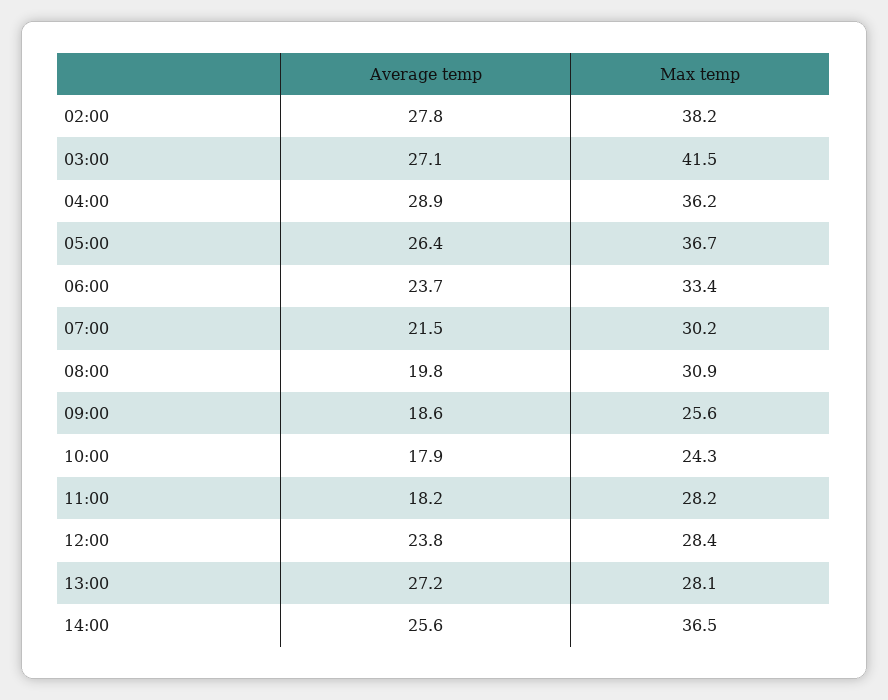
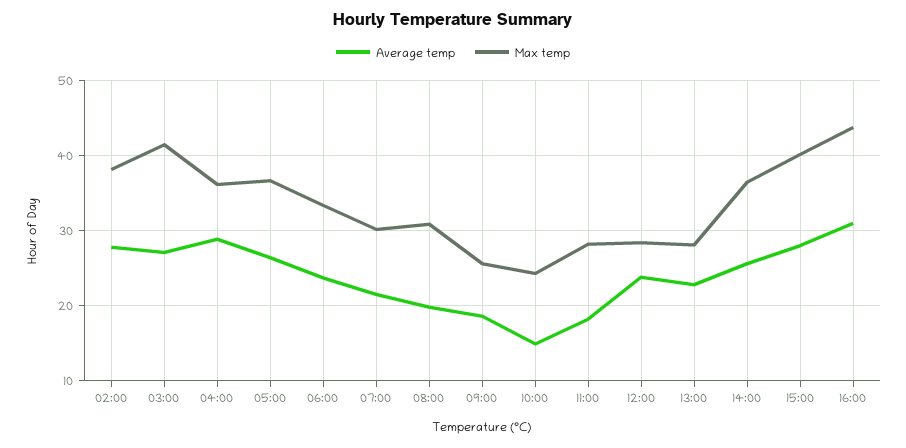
Average temp, 10:00: 17.9 -> 15
Average temp, 13:00: 27.2 -> 23
Average temp, 15:00: none -> 28
Max temp, 15:00: none -> 40
Average temp, 16:00: none -> 31
Max temp, 16:00: none -> 44

